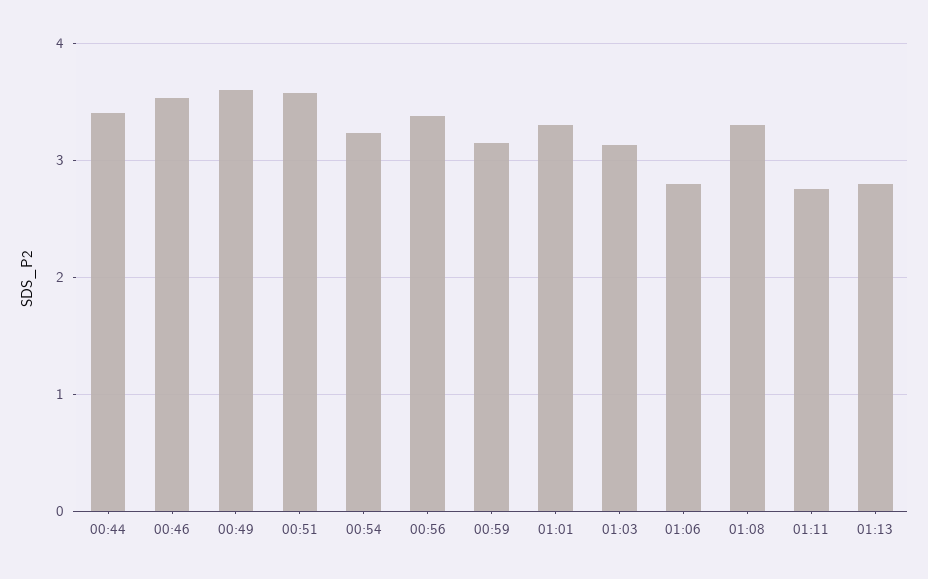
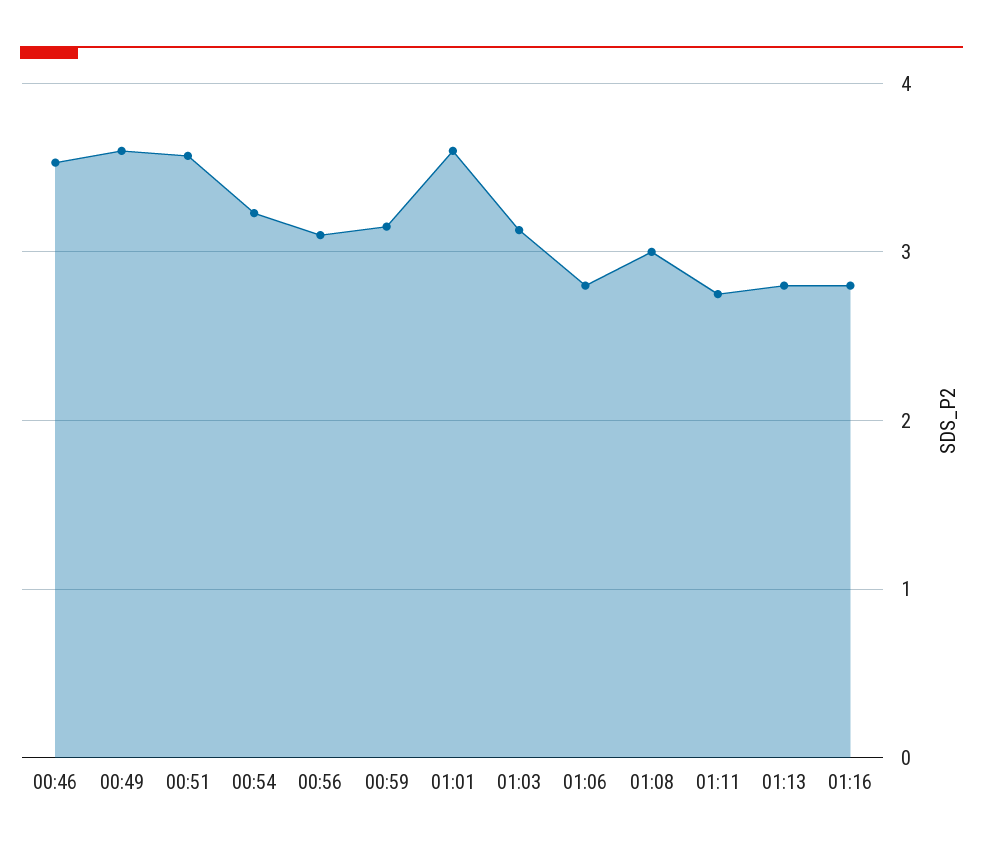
00:44: 3.4 -> none
00:56: 3.4 -> 3.1
01:01: 3.3 -> 3.6
01:08: 3.3 -> 3
01:16: none -> 2.8

